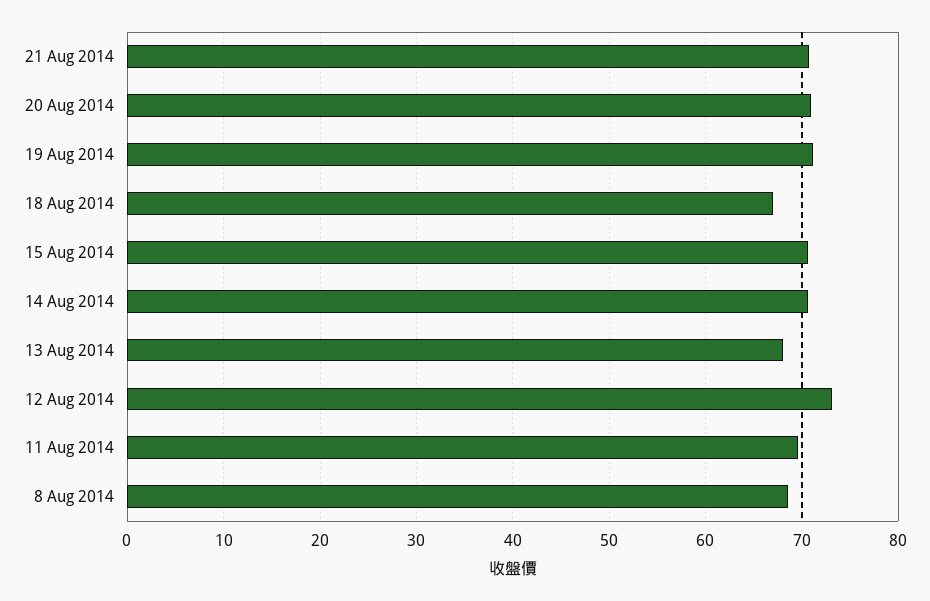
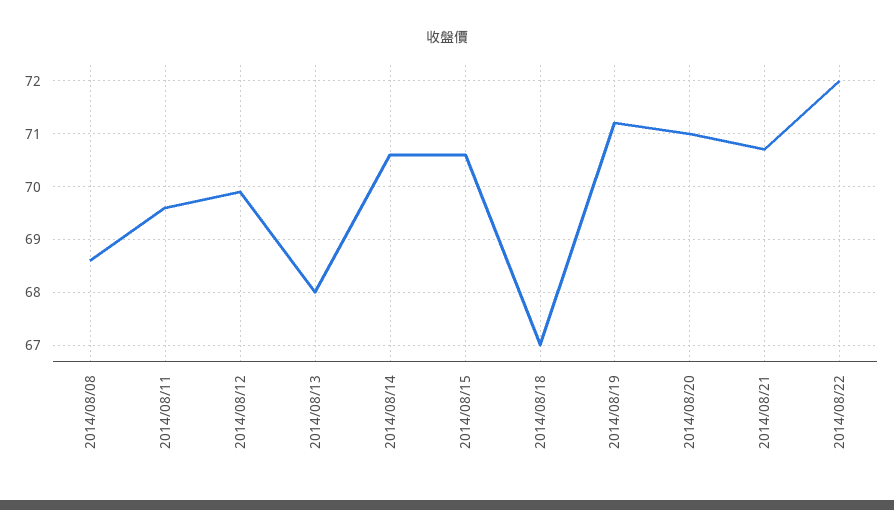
12 Aug 2014: 73 -> 70
2014/08/22: none -> 72

